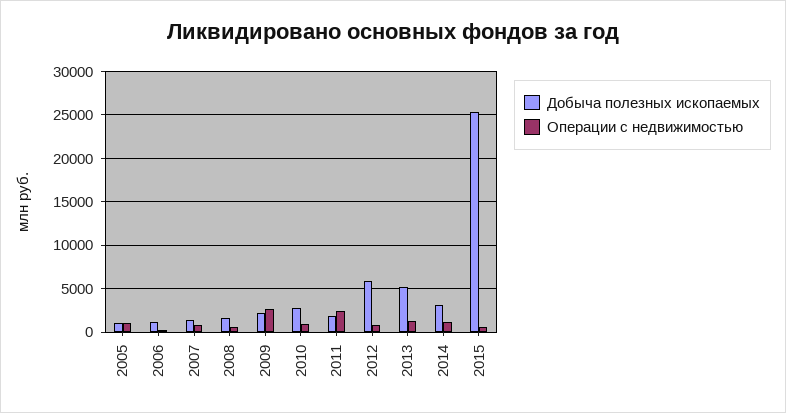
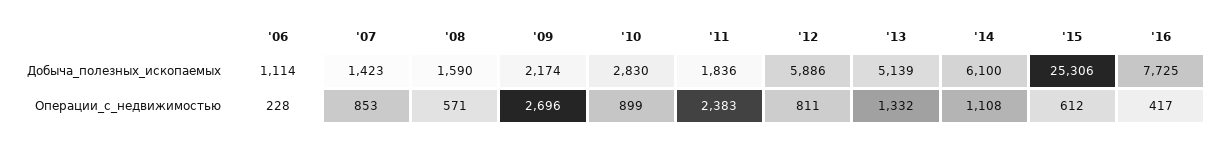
Добыча полезных ископаемых, 2005: 1000 -> none
Операции с недвижимостью, 2005: 1000 -> none
Добыча полезных ископаемых, 2014: 3000 -> 6100
Добыча полезных ископаемых, '16: none -> 7725
Операции с недвижимостью, '16: none -> 417

